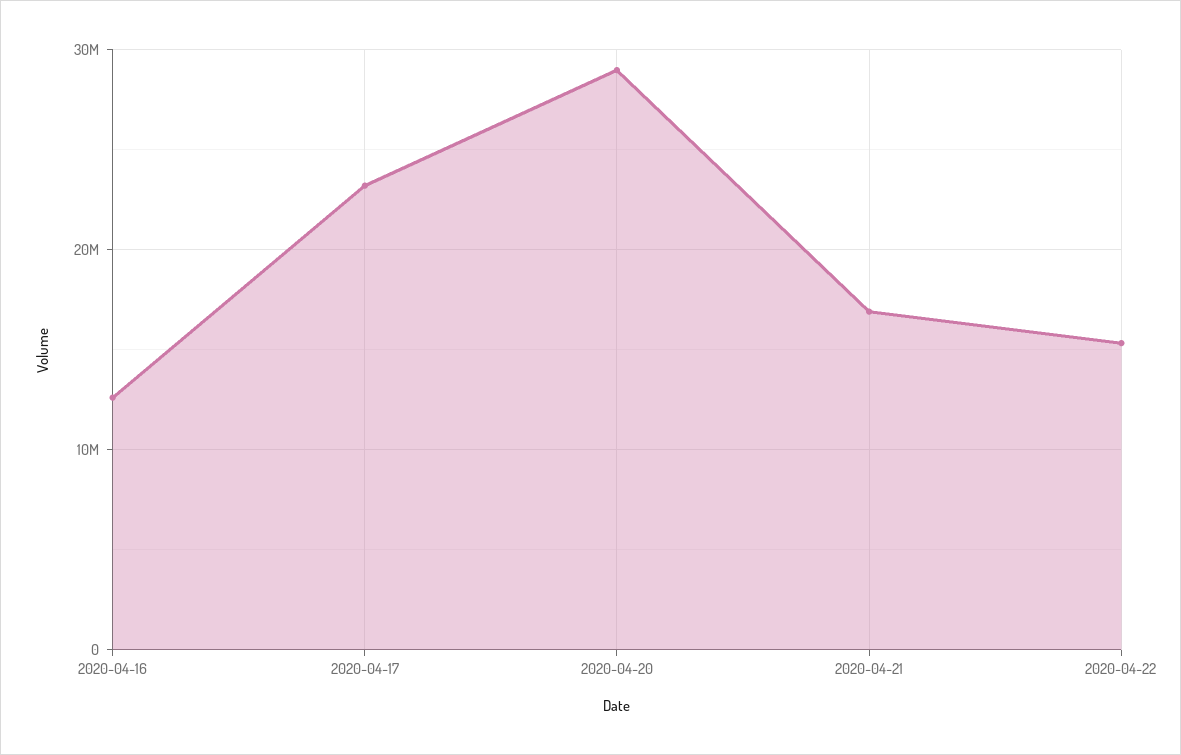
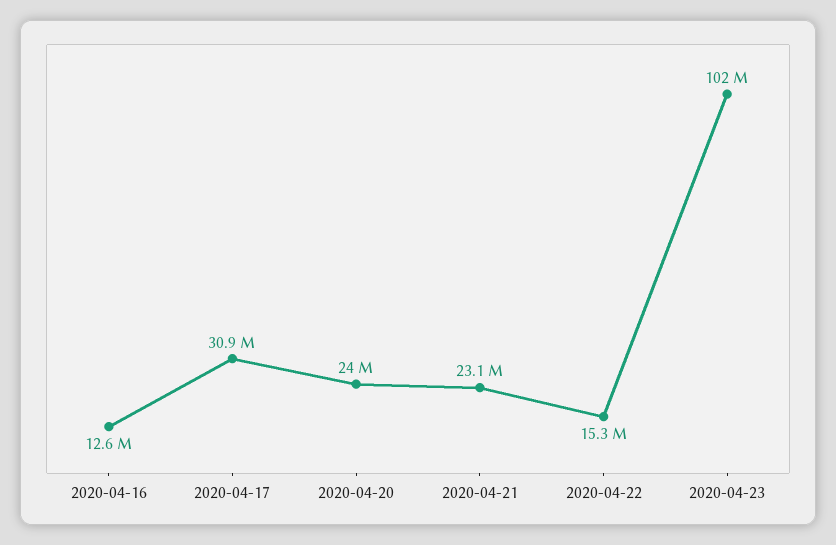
2020-04-17: 23000000 -> 30900000
2020-04-20: 29000000 -> 24000000
2020-04-21: 17000000 -> 23100000
2020-04-23: none -> 102000000

